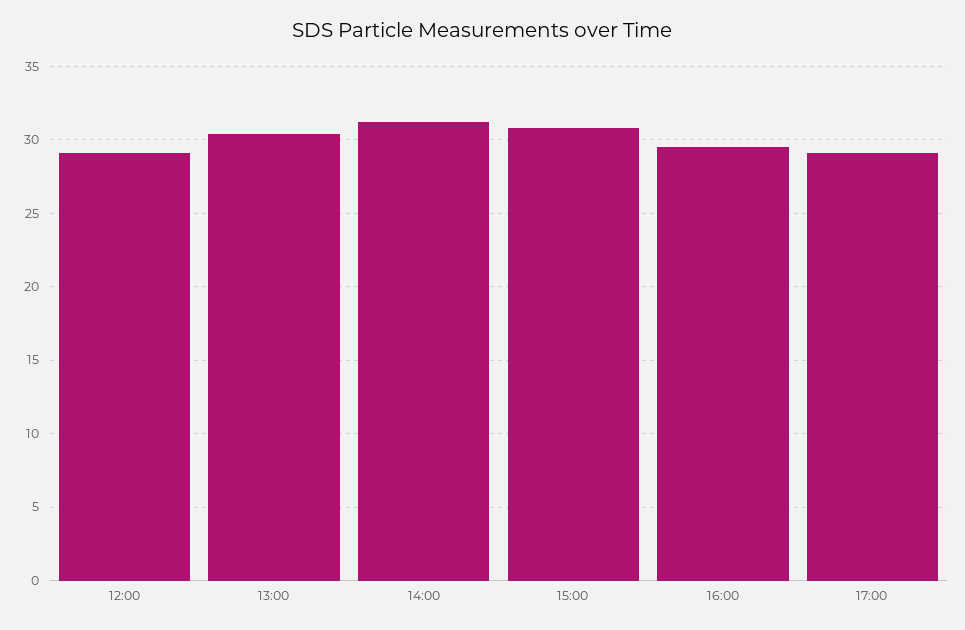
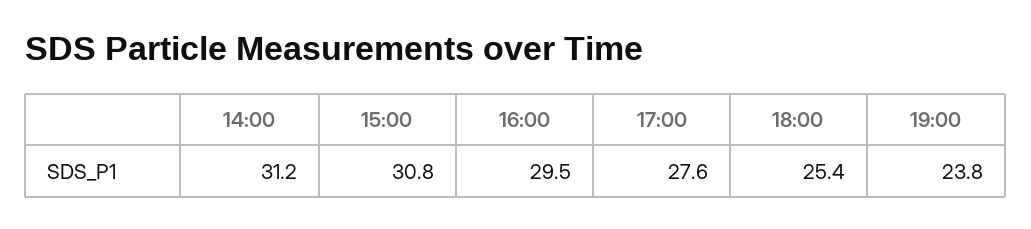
12:00: 29 -> none
13:00: 30.5 -> none
17:00: 29 -> 27.6
18:00: none -> 25.4
19:00: none -> 23.8

